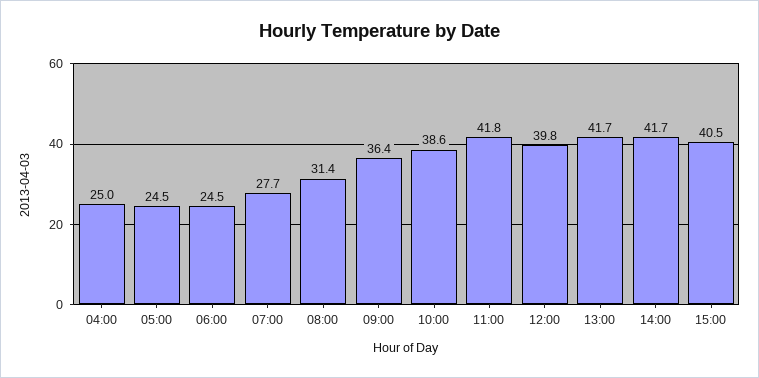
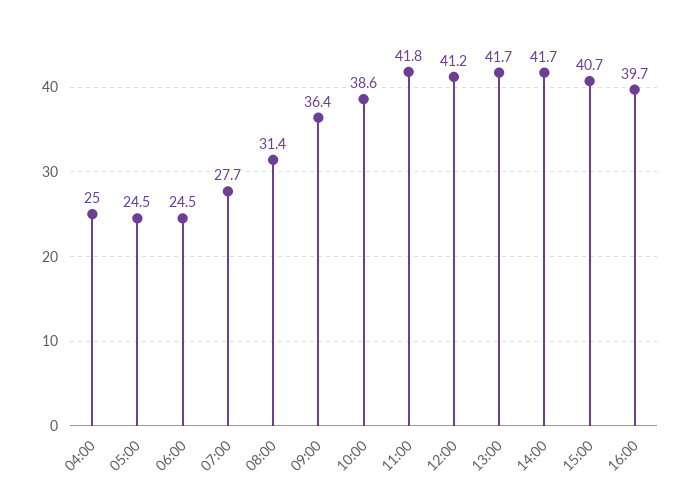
12:00: 39.8 -> 41.2
15:00: 40.5 -> 40.7
16:00: none -> 39.7

